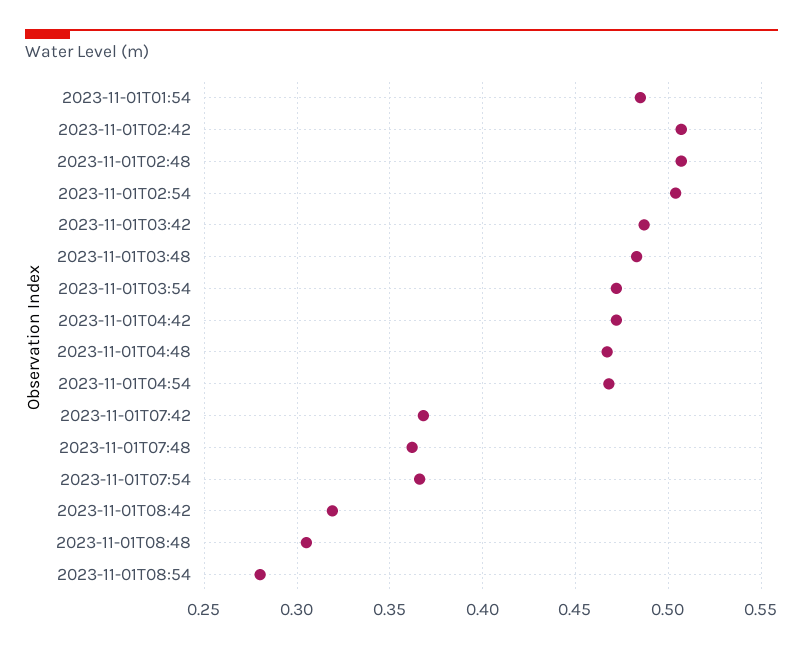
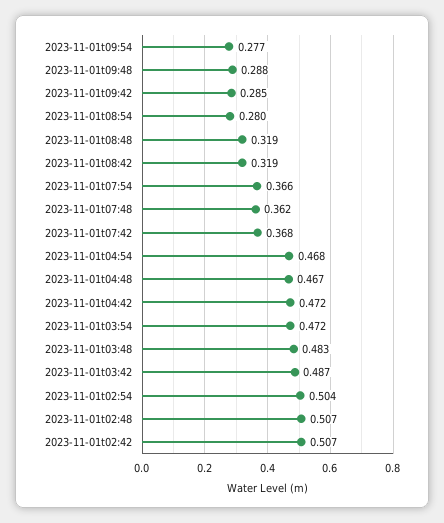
2023-11-01T01:54: 0.485 -> none
2023-11-01T08:48: 0.305 -> 0.319
2023-11-01t09:54: none -> 0.277
2023-11-01t09:48: none -> 0.288
2023-11-01t09:42: none -> 0.285

